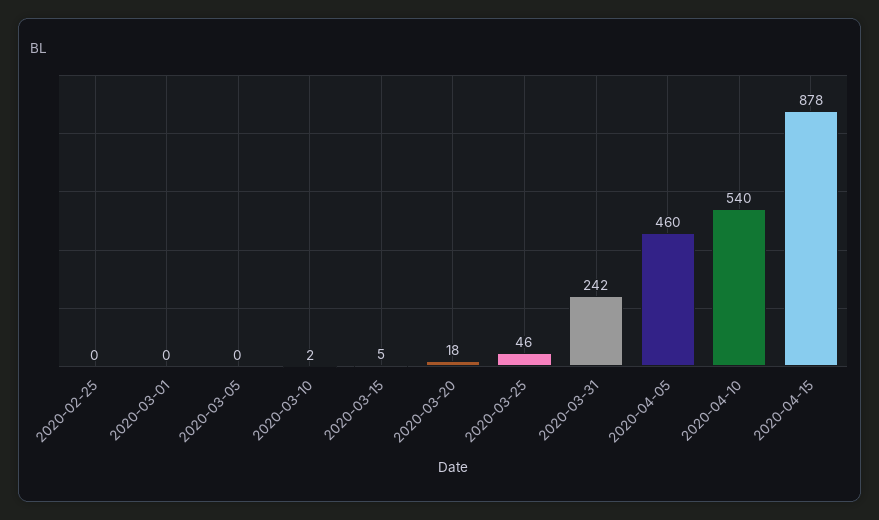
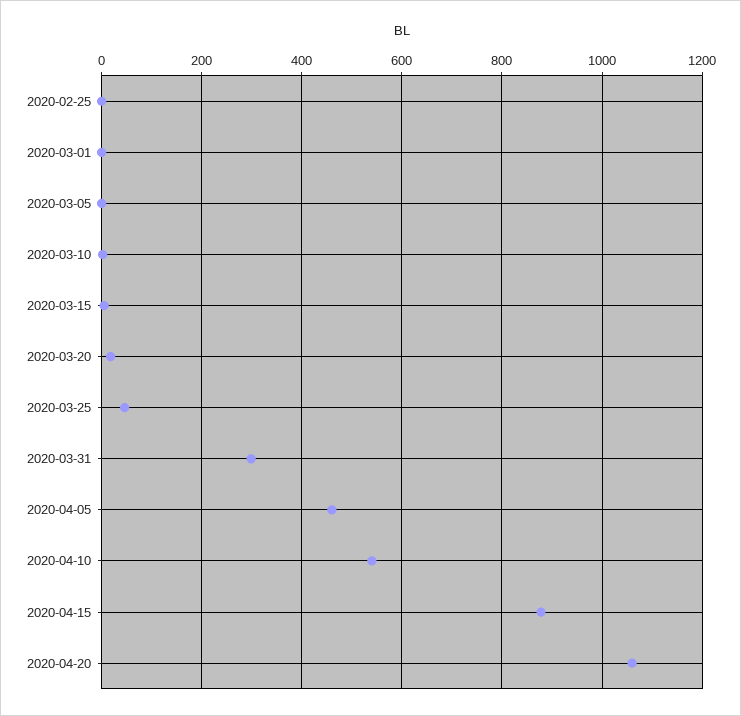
2020-03-31: 242 -> 300
2020-04-20: none -> 1060

